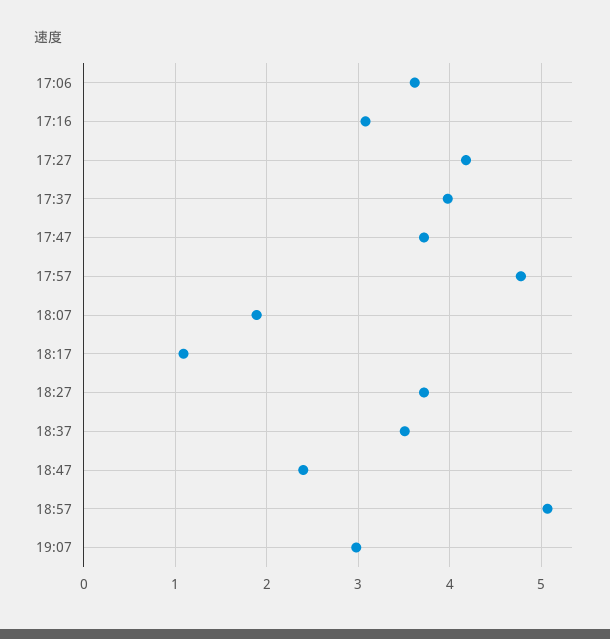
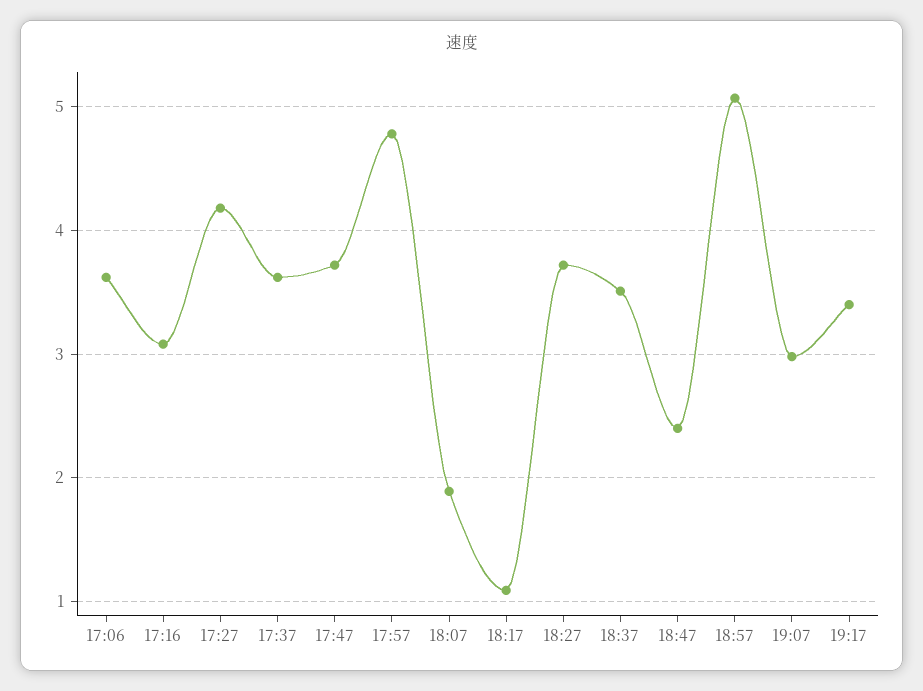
17:37: 4 -> 3.6
19:17: none -> 3.4

